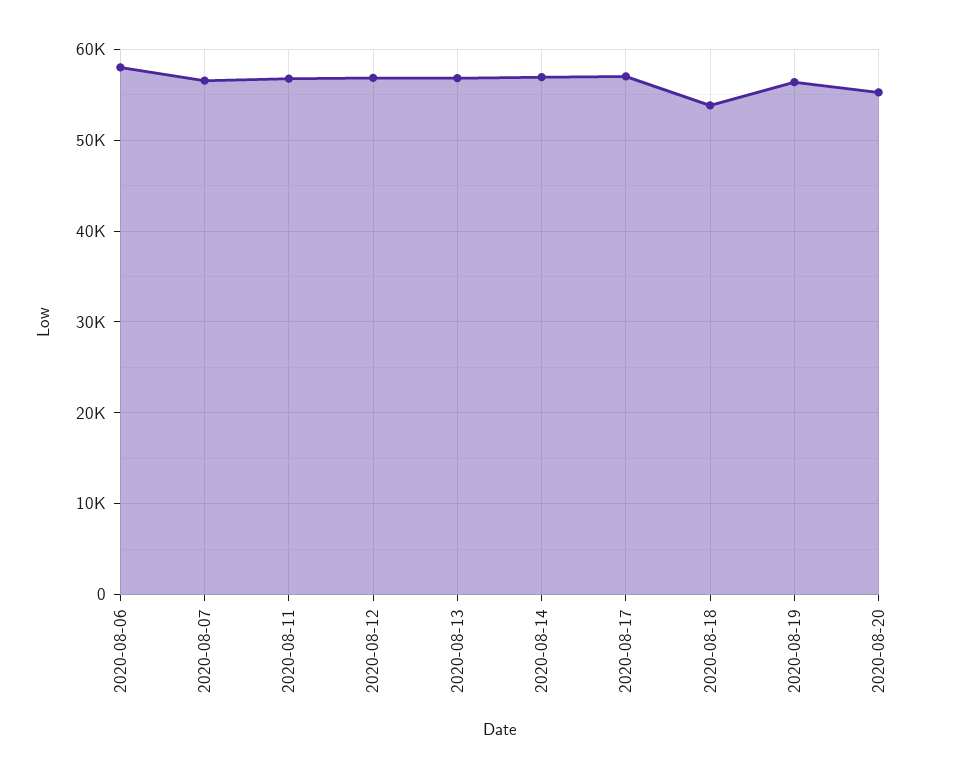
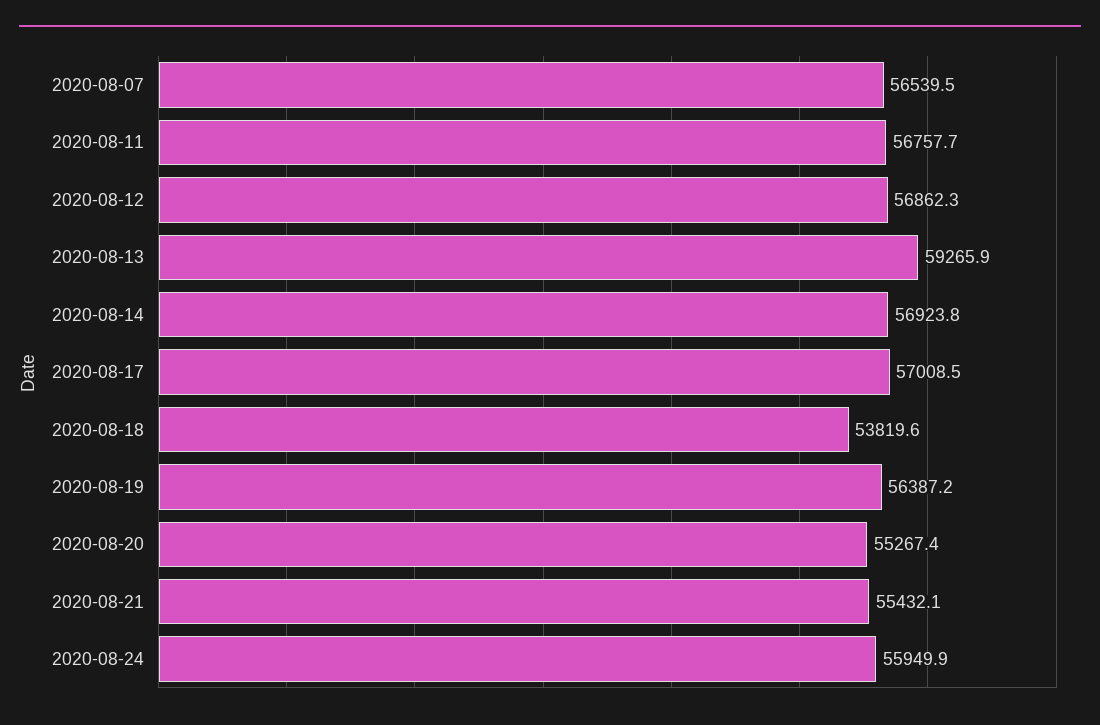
2020-08-06: 58000 -> none
2020-08-13: 57000 -> 59265.9
2020-08-21: none -> 55432.1
2020-08-24: none -> 55949.9

